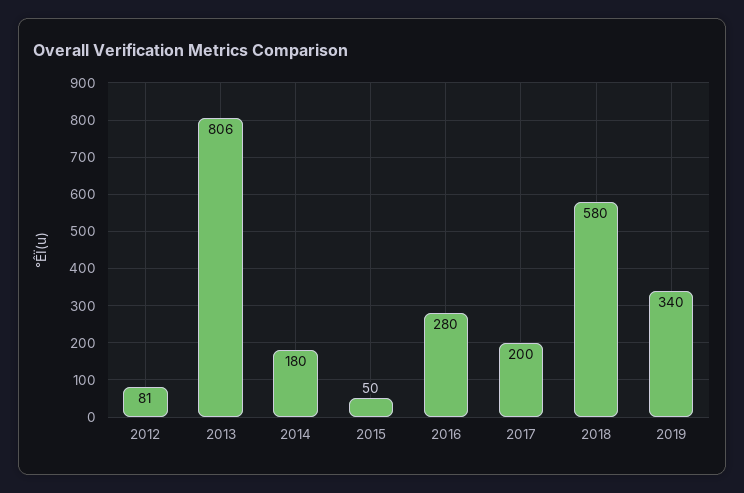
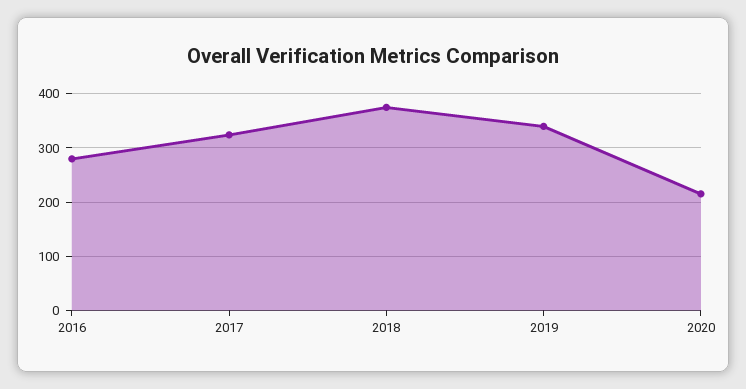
2012: 81 -> none
2013: 806 -> none
2014: 180 -> none
2015: 50 -> none
2017: 200 -> 320
2018: 580 -> 380
2020: none -> 220

